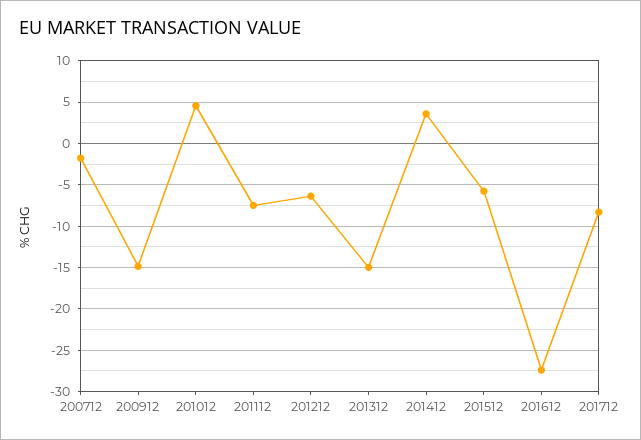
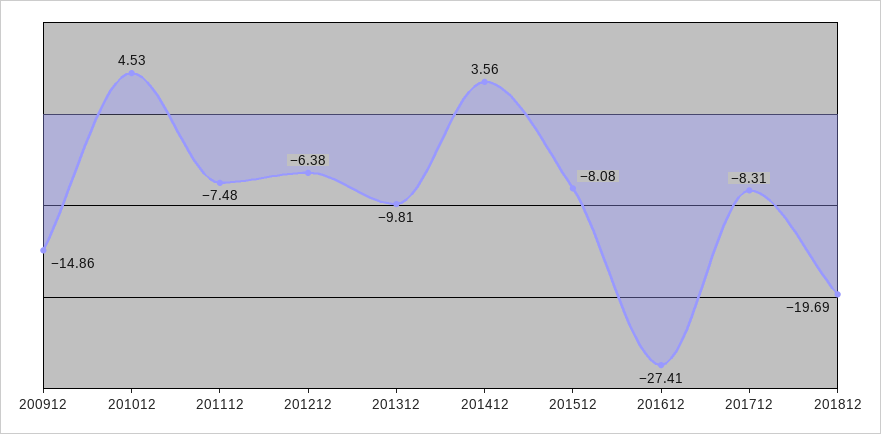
200712: -2 -> none
201312: -15 -> -9.81
201512: -6 -> -8.08
201812: none -> -19.69

